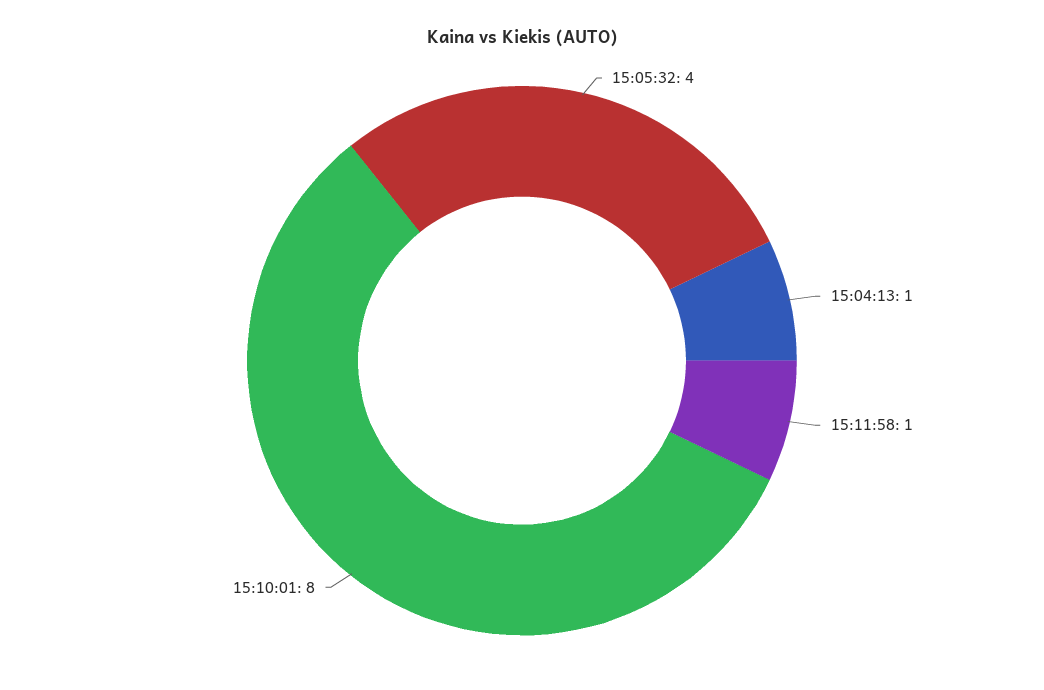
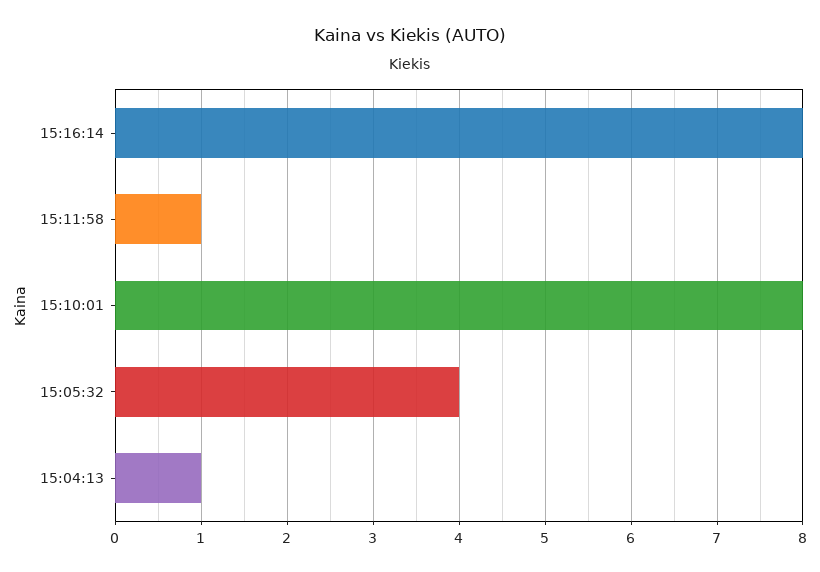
15:16:14: none -> 8

